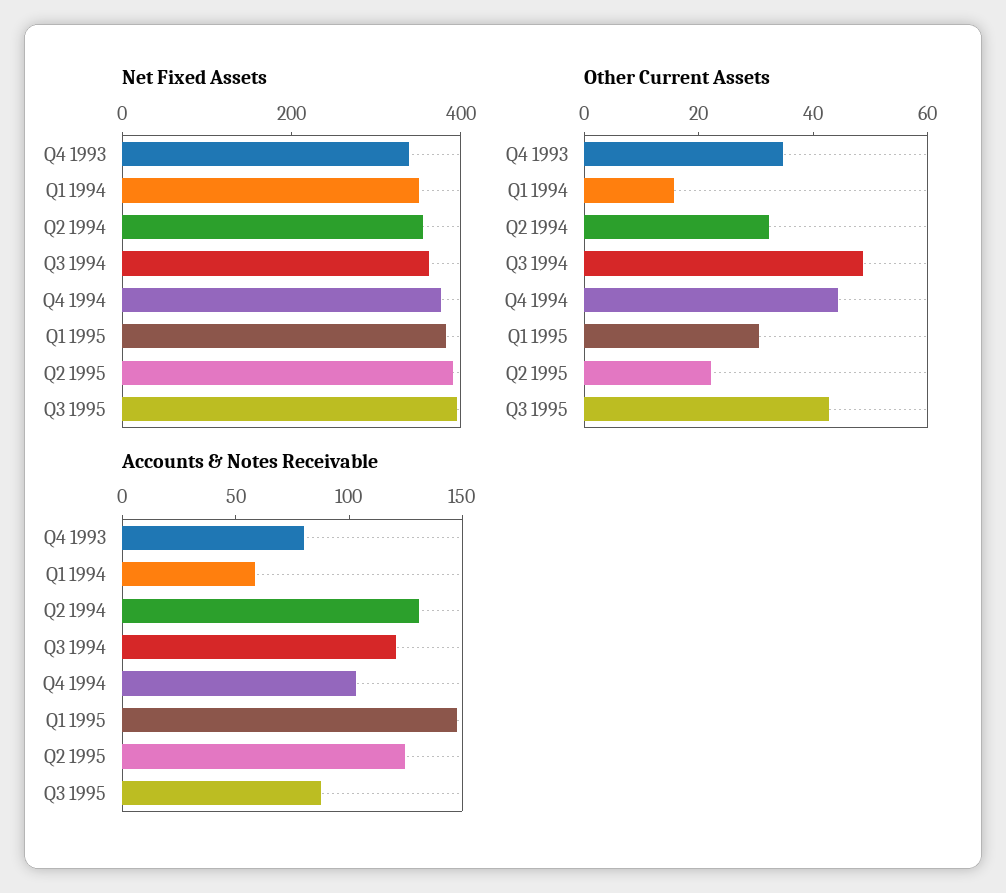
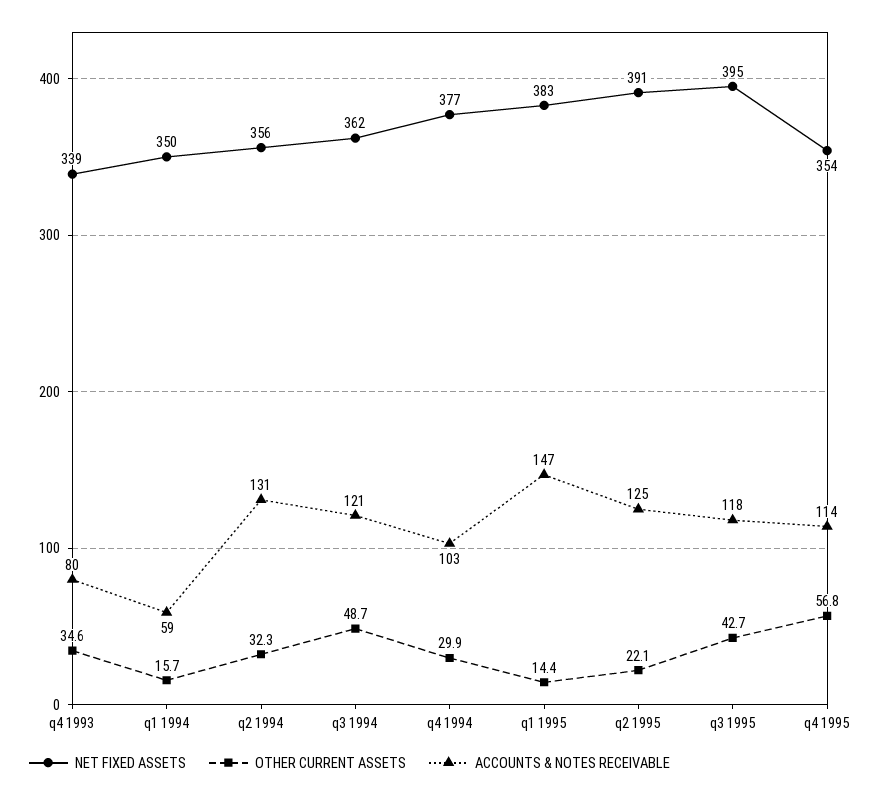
Other Current Assets, Q4 1994: 45 -> 29.9
Other Current Assets, Q1 1995: 30 -> 14.4
Accounts & Notes Receivable, Q3 1995: 90 -> 118
Net Fixed Assets, q4 1995: none -> 354
Other Current Assets, q4 1995: none -> 56.8
Accounts & Notes Receivable, q4 1995: none -> 114

